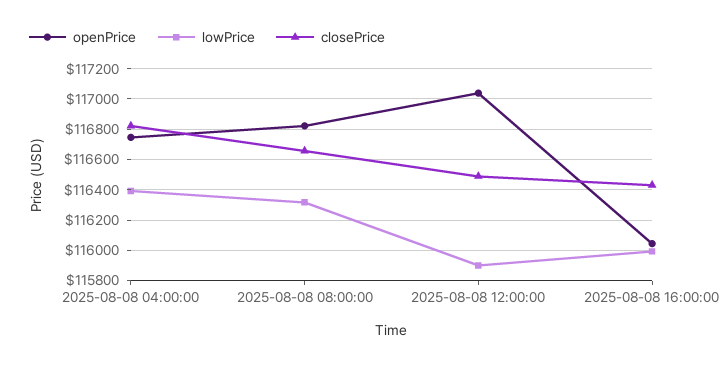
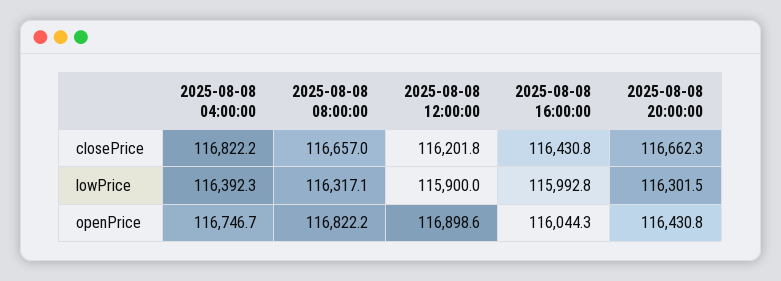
openPrice, 2025-08-08 12:00:00: 117050 -> 116898.6
closePrice, 2025-08-08 12:00:00: 116500 -> 116201.8
closePrice, 2025-08-08 20:00:00: none -> 116662.3
lowPrice, 2025-08-08 20:00:00: none -> 116301.5
openPrice, 2025-08-08 20:00:00: none -> 116430.8

